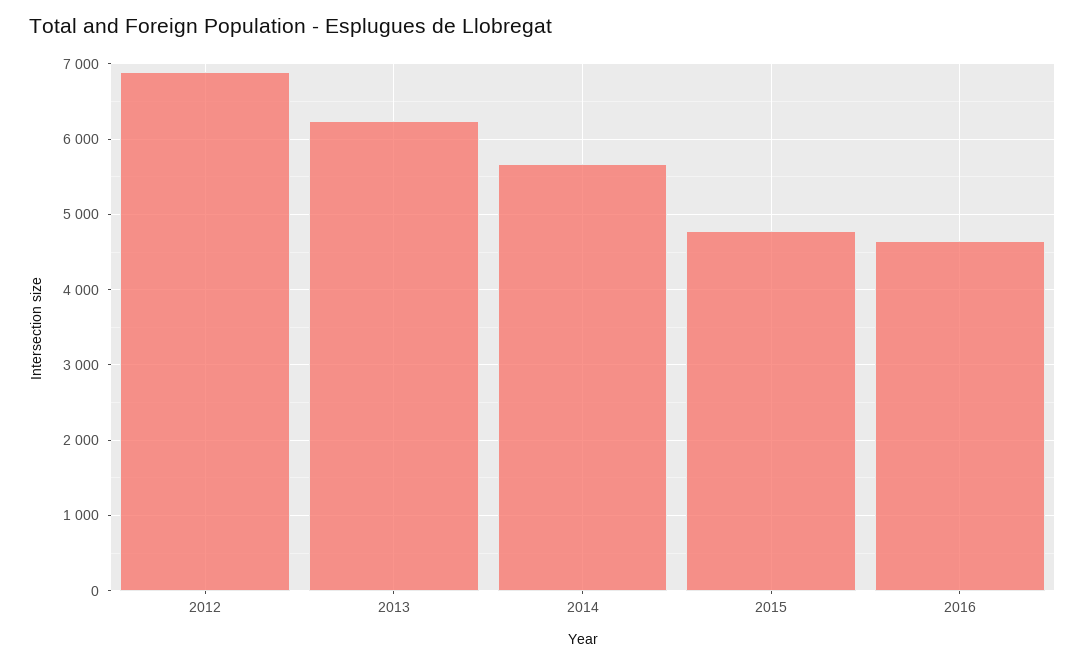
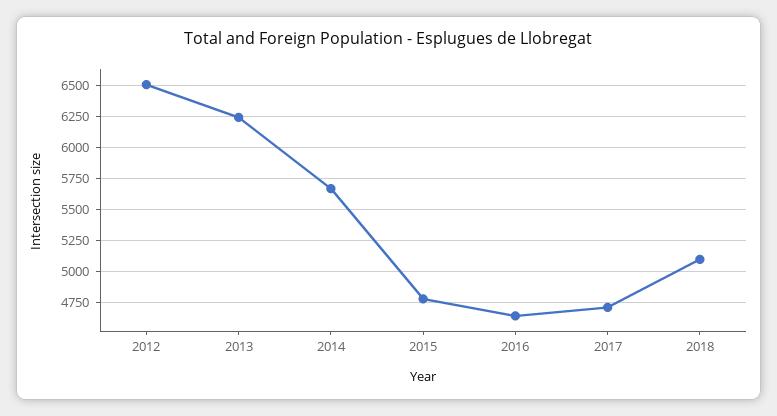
2012: 6900 -> 6500
2017: none -> 4700
2018: none -> 5100

